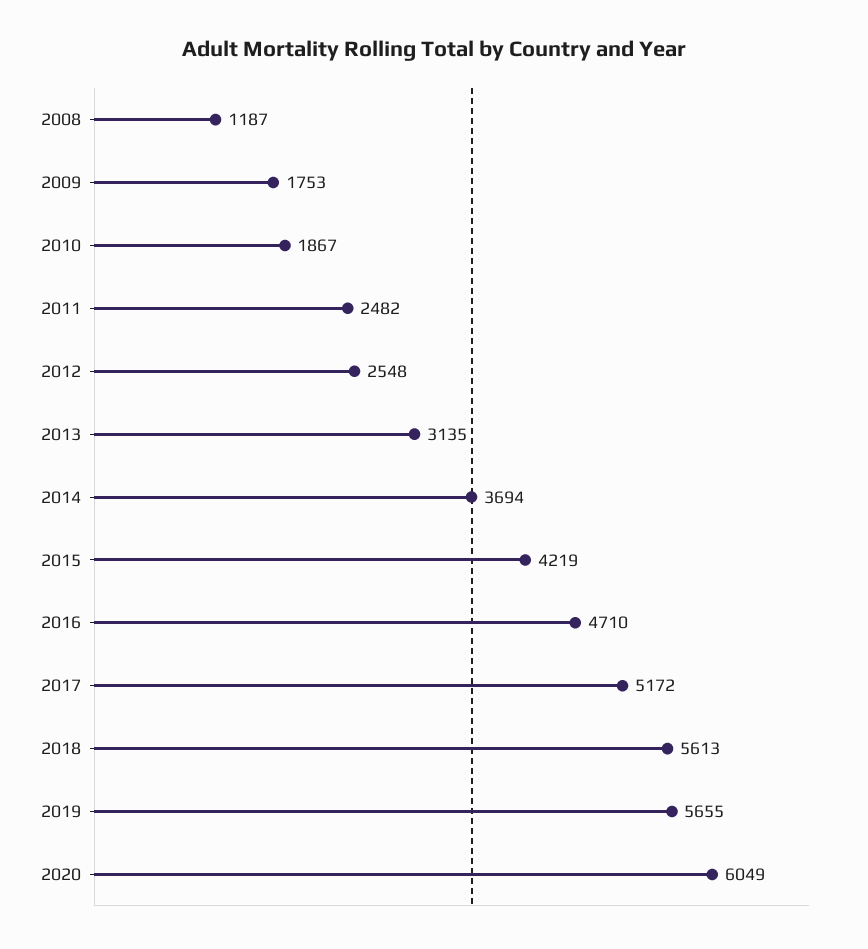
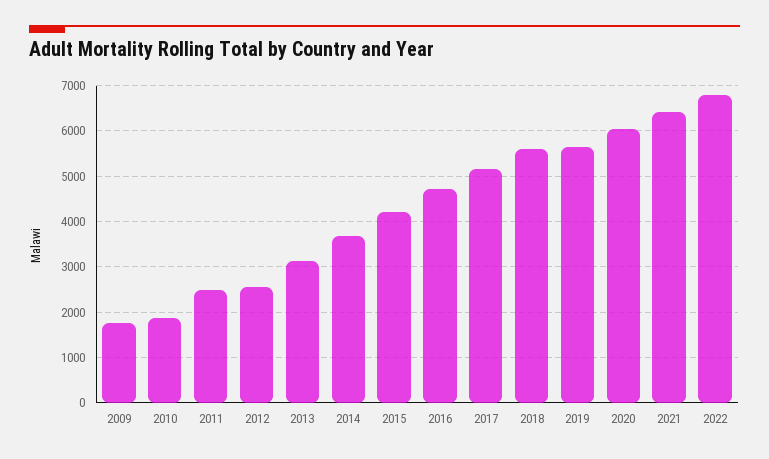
2008: 1187 -> none
2021: none -> 6400
2022: none -> 6800

